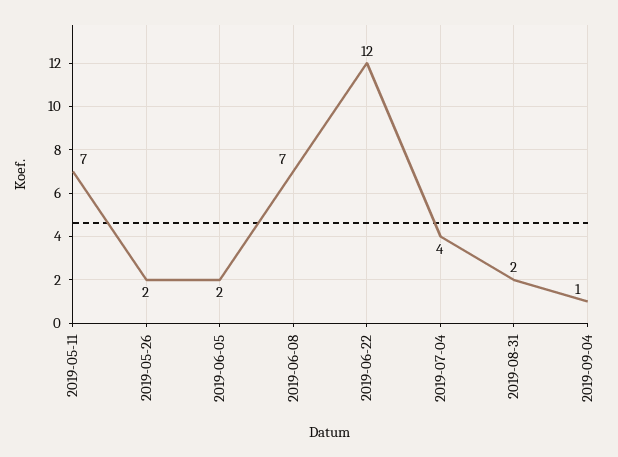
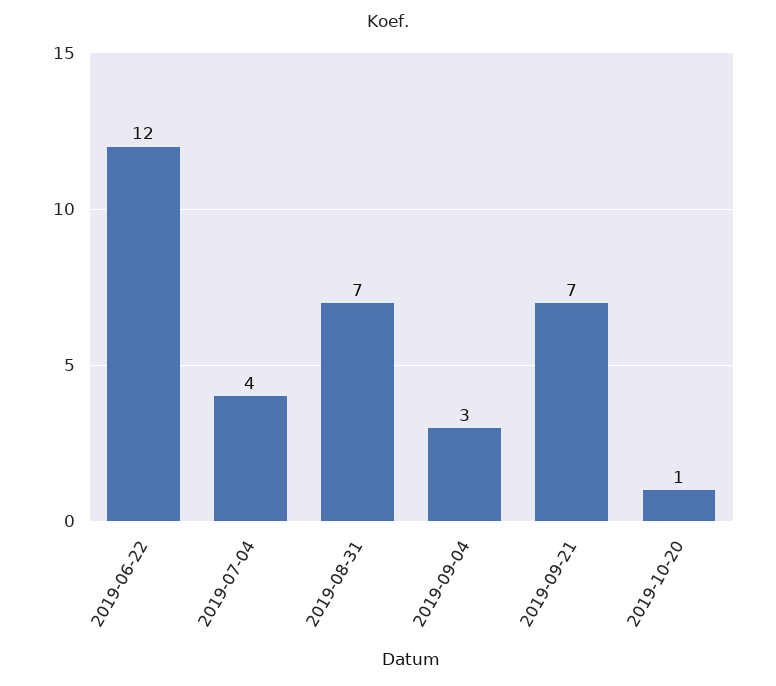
2019-05-11: 7 -> none
2019-05-26: 2 -> none
2019-06-05: 2 -> none
2019-06-08: 7 -> none
2019-08-31: 2 -> 7
2019-09-04: 1 -> 3
2019-09-21: none -> 7
2019-10-20: none -> 1

